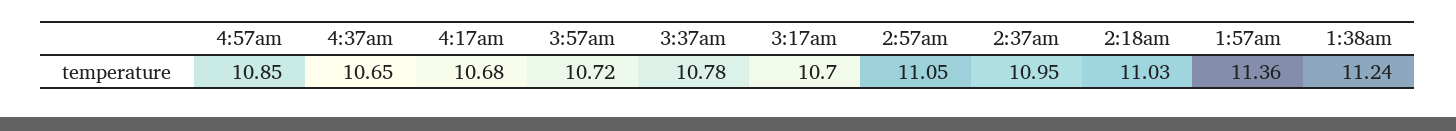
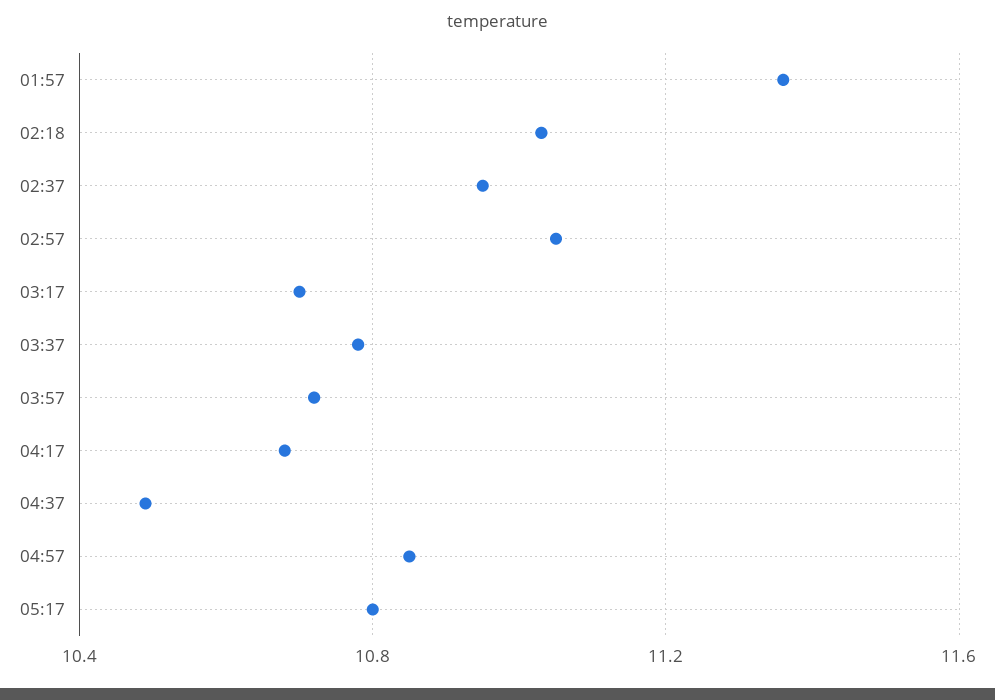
4:37am: 10.65 -> 10.5
1:38am: 11.24 -> none
05:17: none -> 10.8

